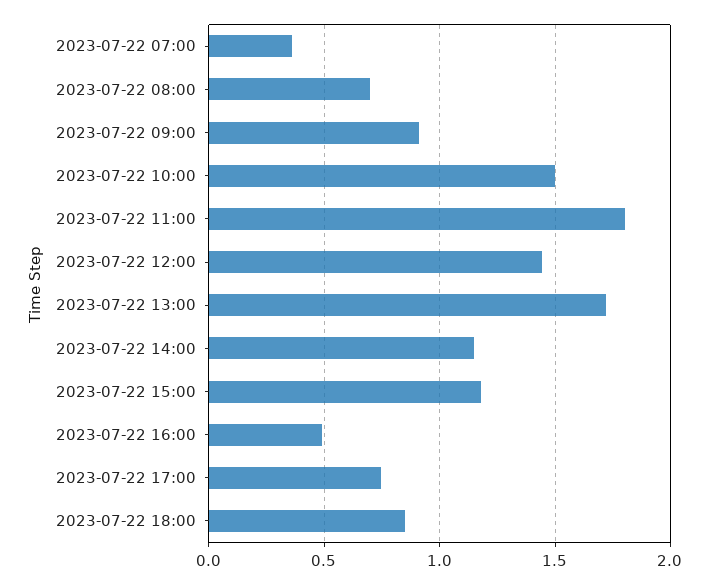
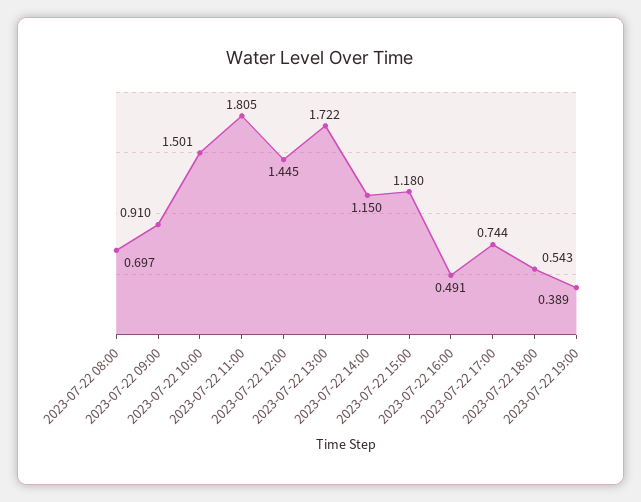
2023-07-22 07:00: 0.35 -> none
2023-07-22 18:00: 0.85 -> 0.543
2023-07-22 19:00: none -> 0.389

